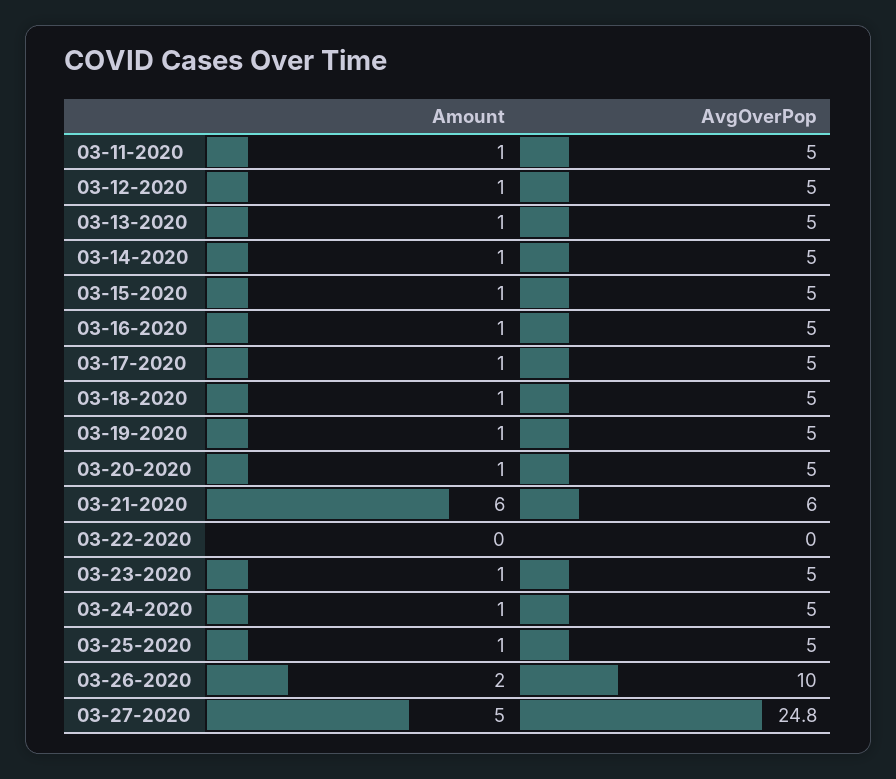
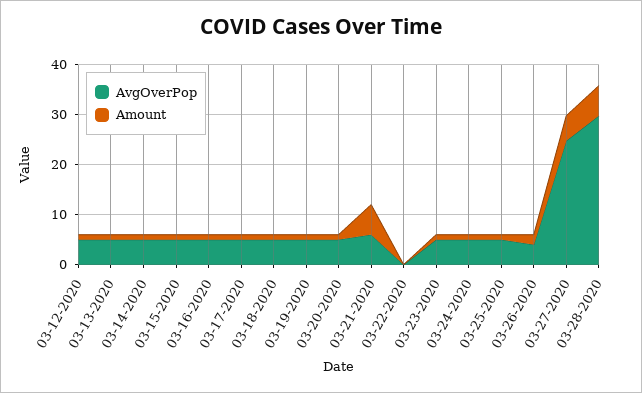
Amount, 03-11-2020: 1 -> none
AvgOverPop, 03-11-2020: 5 -> none
AvgOverPop, 03-26-2020: 10 -> 4
AvgOverPop, 03-28-2020: none -> 30
Amount, 03-28-2020: none -> 6

